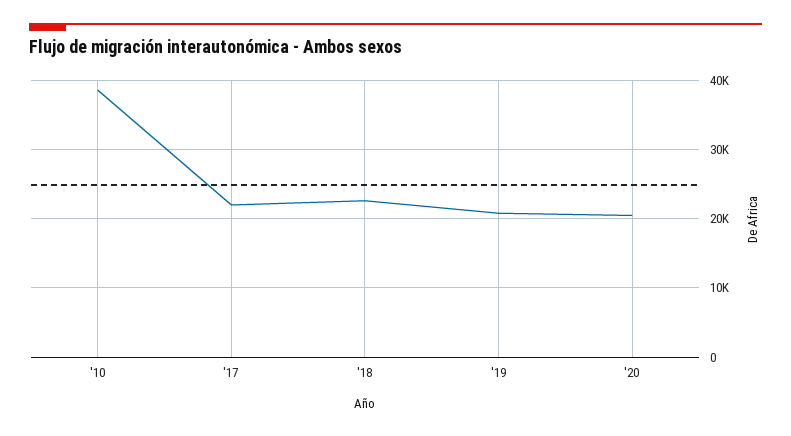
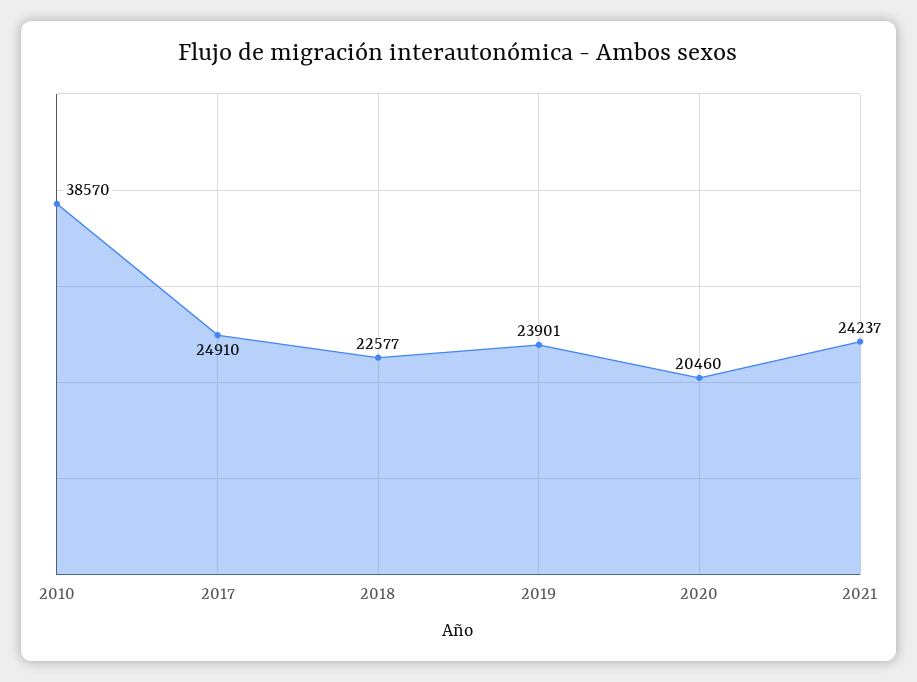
'17: 22000 -> 24910
'19: 21000 -> 23901
2021: none -> 24237

